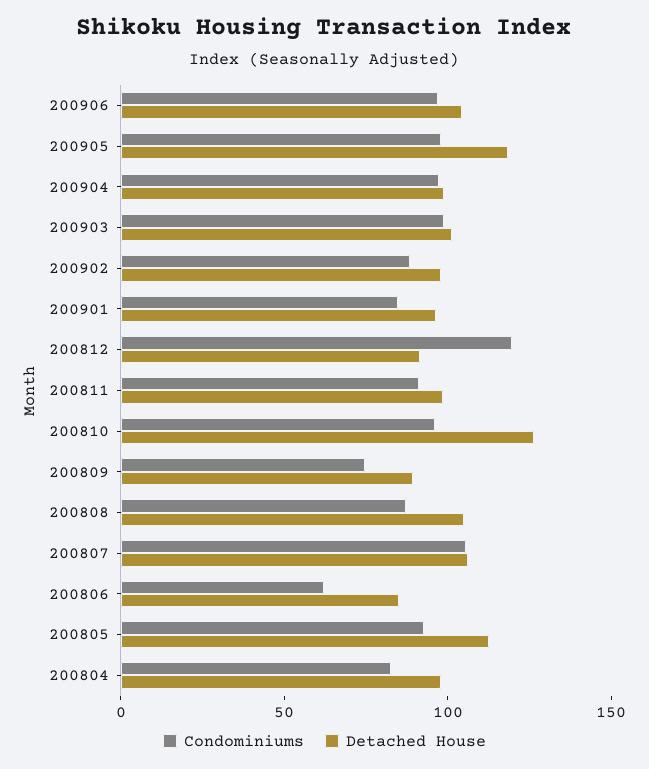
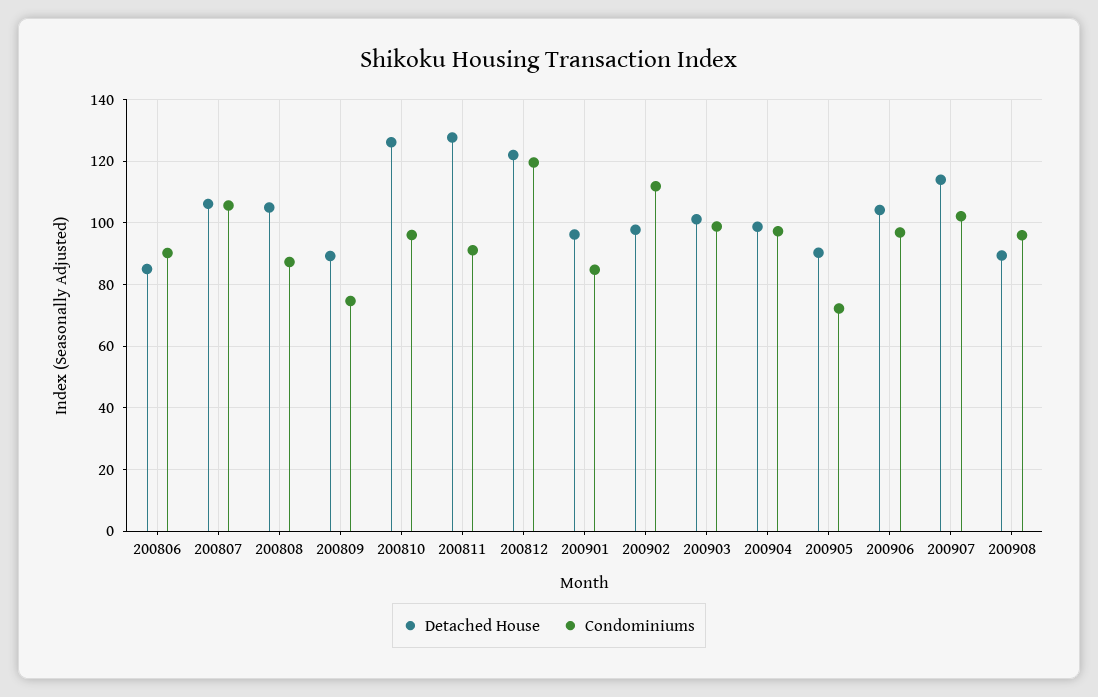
Condominiums, 200905: 100 -> 72
Detached House, 200905: 120 -> 90
Condominiums, 200902: 90 -> 112
Detached House, 200812: 90 -> 122
Detached House, 200811: 100 -> 128
Condominiums, 200806: 60 -> 90
Condominiums, 200805: 90 -> none
Detached House, 200805: 110 -> none
Condominiums, 200804: 80 -> none
Detached House, 200804: 100 -> none
Detached House, 200907: none -> 114
Condominiums, 200907: none -> 102
Detached House, 200908: none -> 90
Condominiums, 200908: none -> 96

